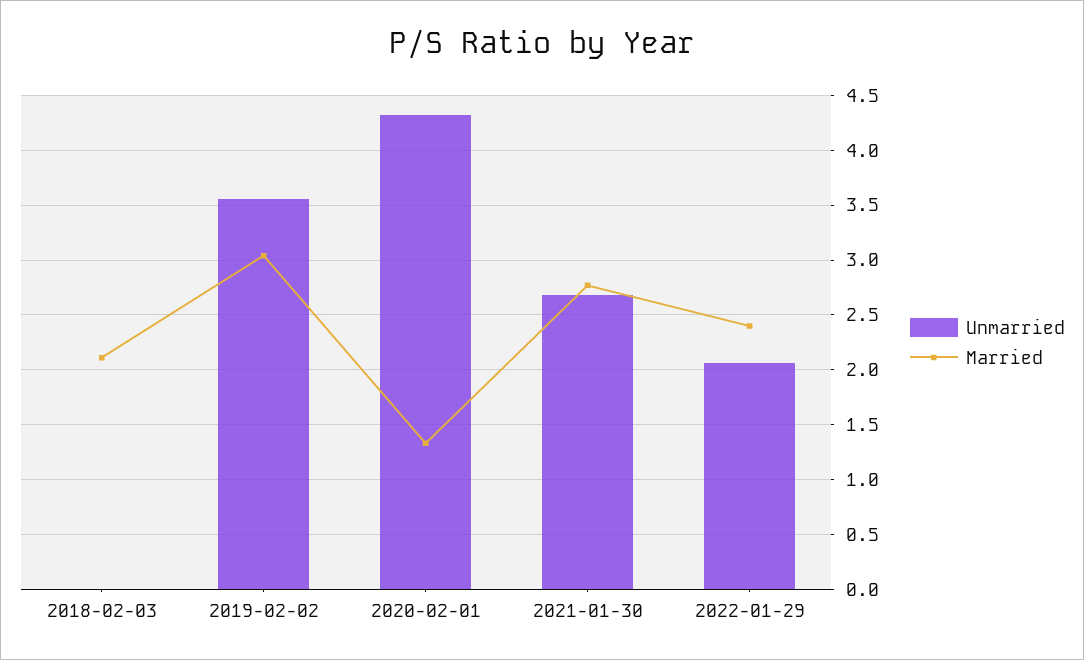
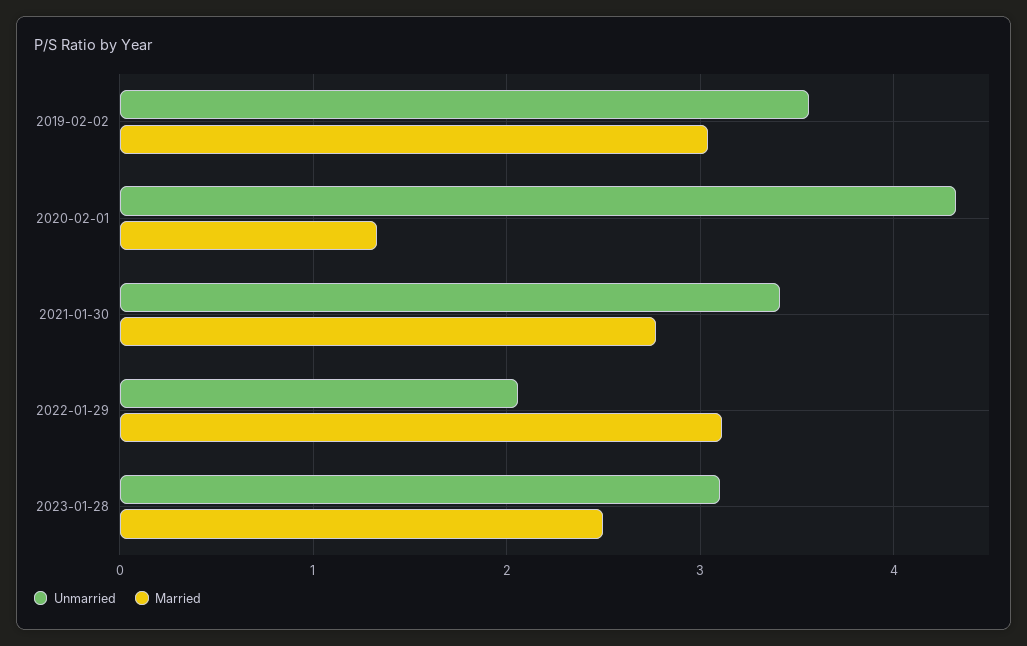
Unmarried, 2018-02-03: 0 -> none
Married, 2018-02-03: 2.1 -> none
Unmarried, 2021-01-30: 2.7 -> 3.4
Married, 2022-01-29: 2.4 -> 3.1
Unmarried, 2023-01-28: none -> 3.1
Married, 2023-01-28: none -> 2.5

